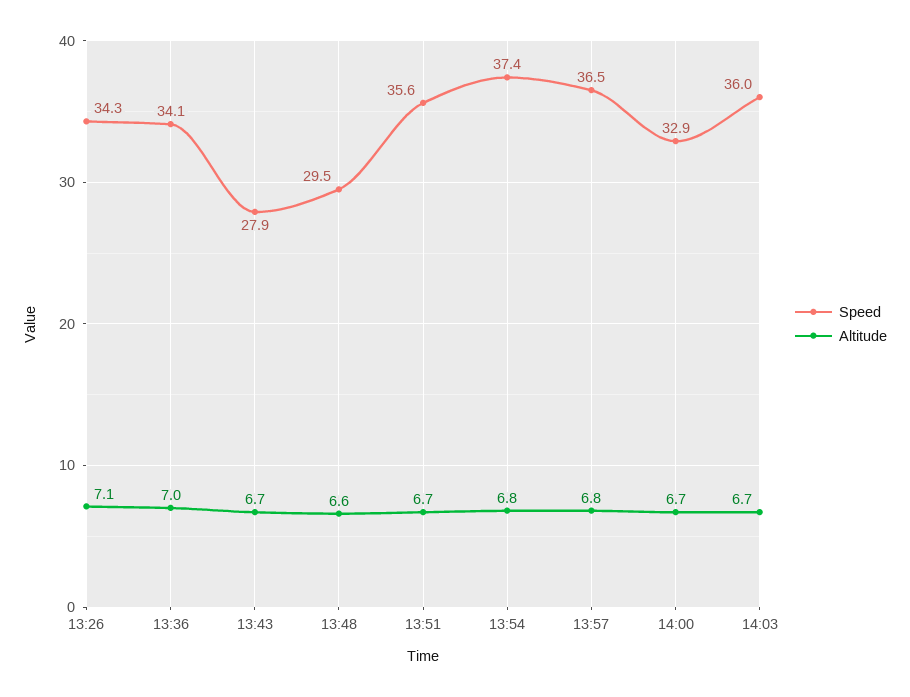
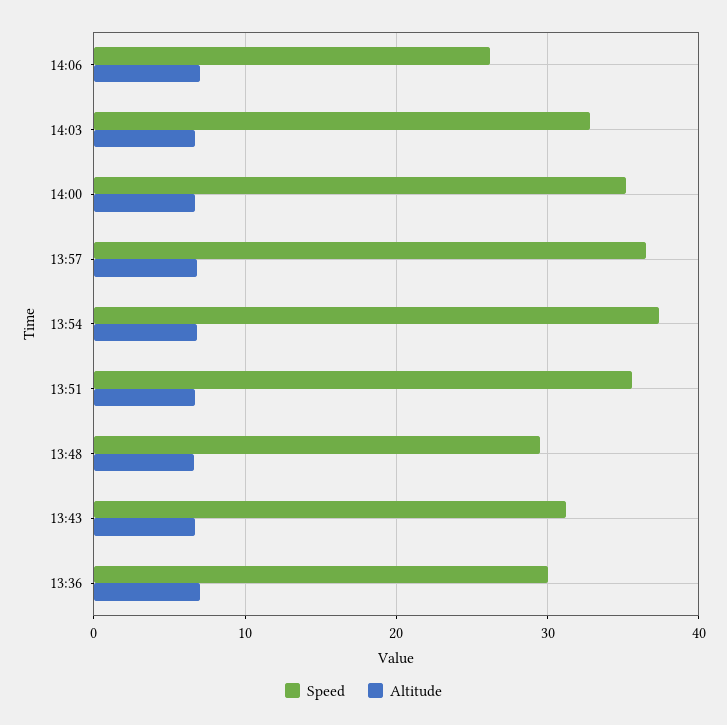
Speed, 13:26: 34.3 -> none
Altitude, 13:26: 7.1 -> none
Speed, 13:36: 34.1 -> 30
Speed, 13:43: 27.9 -> 31
Speed, 14:00: 32.9 -> 35
Speed, 14:03: 36 -> 33
Speed, 14:06: none -> 26
Altitude, 14:06: none -> 7

